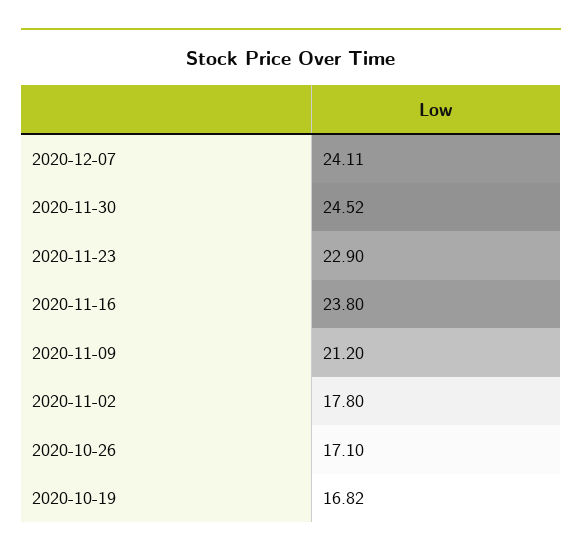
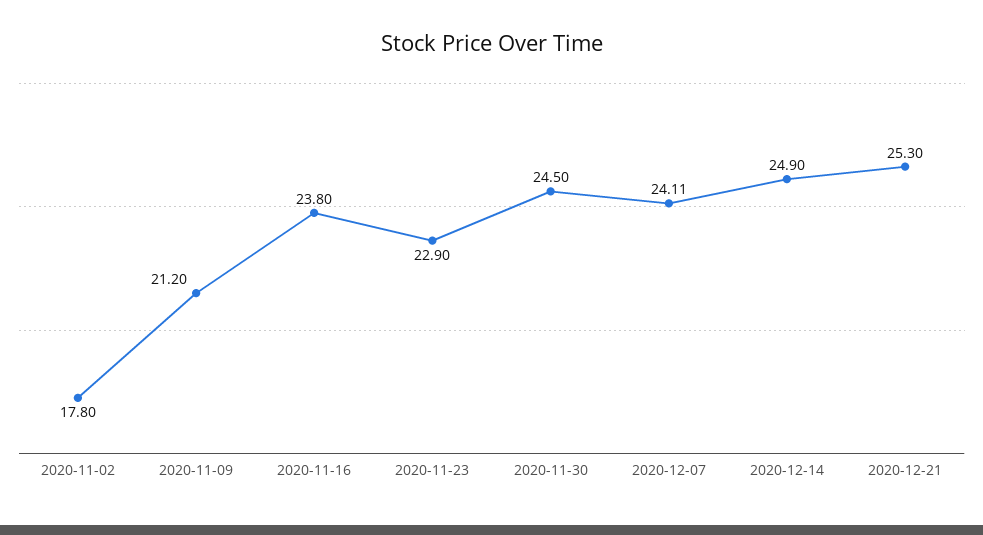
2020-11-30: 24.52 -> 24.5
2020-10-26: 17.1 -> none
2020-10-19: 16.82 -> none
2020-12-14: none -> 24.9
2020-12-21: none -> 25.3

